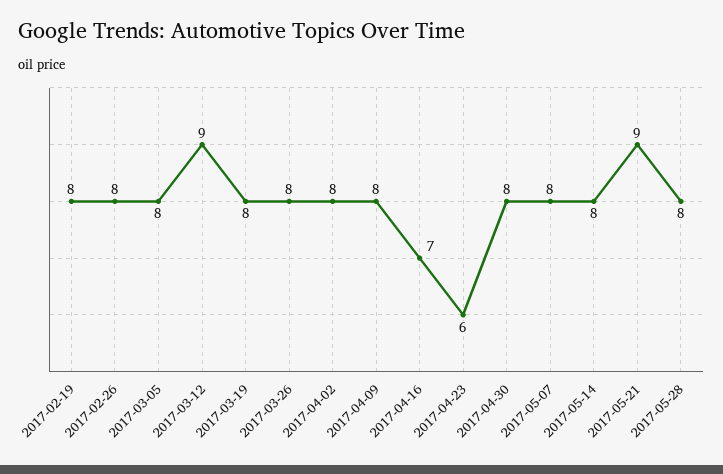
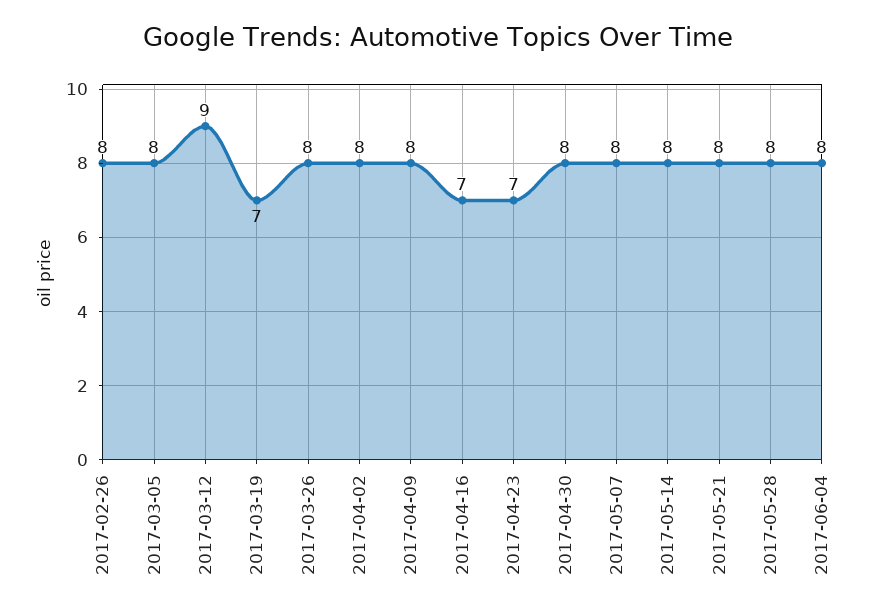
2017-02-19: 8 -> none
2017-03-19: 8 -> 7
2017-04-23: 6 -> 7
2017-05-21: 9 -> 8
2017-06-04: none -> 8

